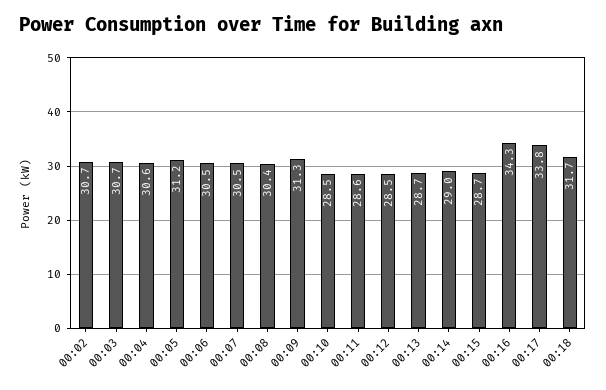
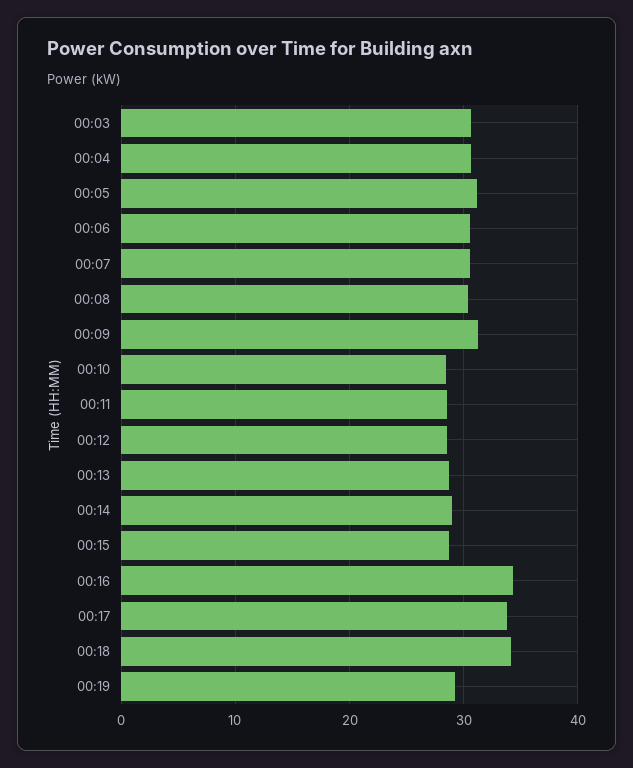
00:02: 30.7 -> none
00:18: 31.7 -> 34
00:19: none -> 29

